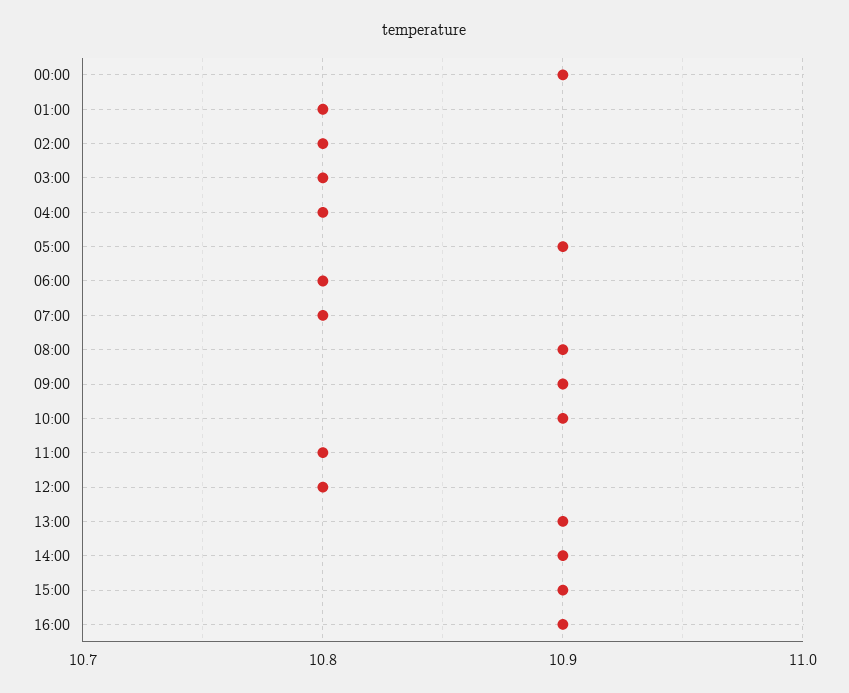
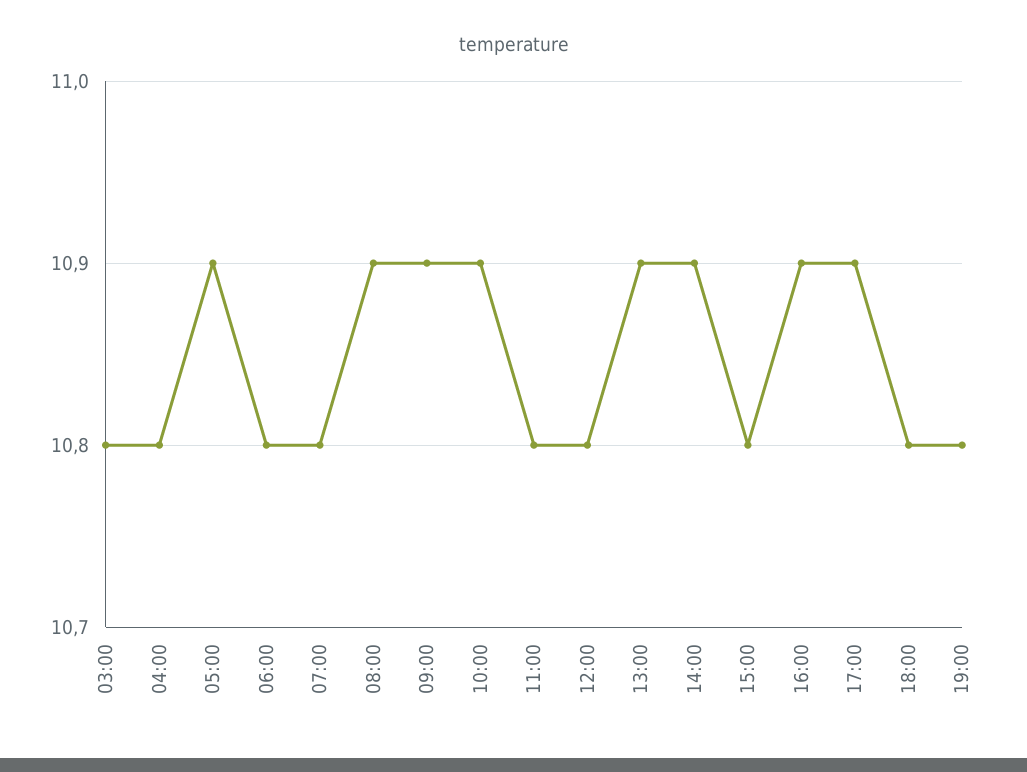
00:00: 10.9 -> none
01:00: 10.8 -> none
02:00: 10.8 -> none
15:00: 10.9 -> 10.8
17:00: none -> 10.9
18:00: none -> 10.8
19:00: none -> 10.8

